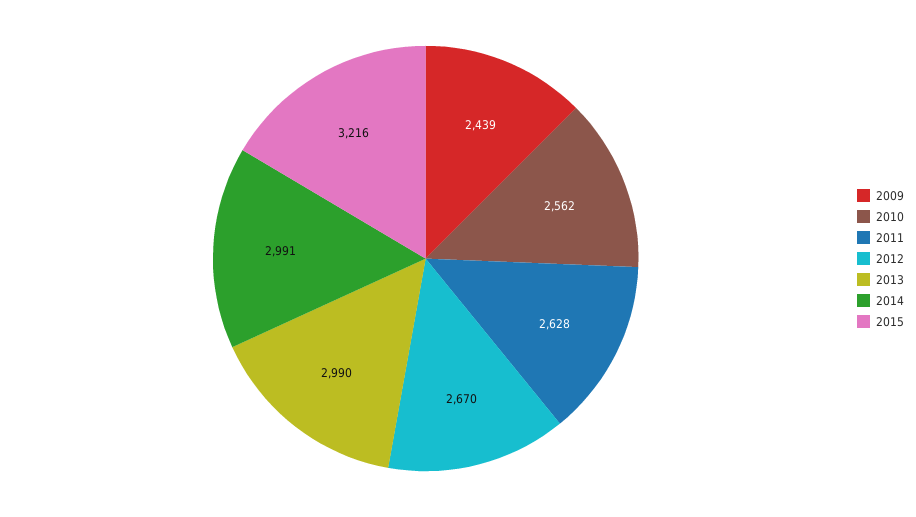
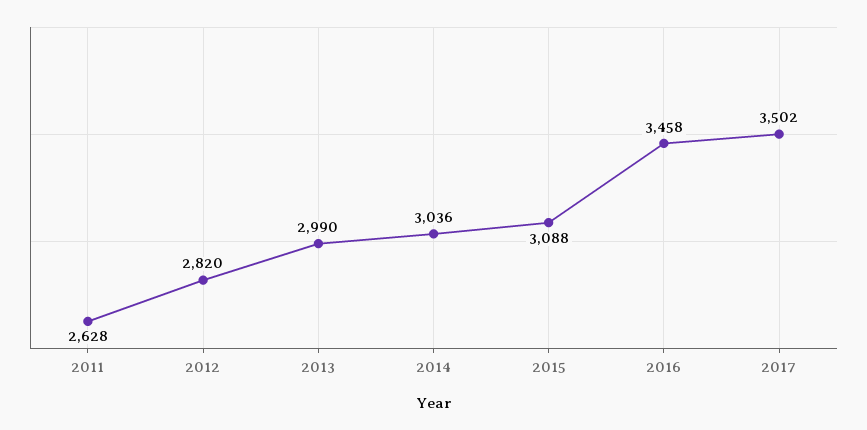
2009: 2439 -> none
2010: 2562 -> none
2012: 2670 -> 2820
2014: 2991 -> 3036
2015: 3216 -> 3088
2016: none -> 3458
2017: none -> 3502

